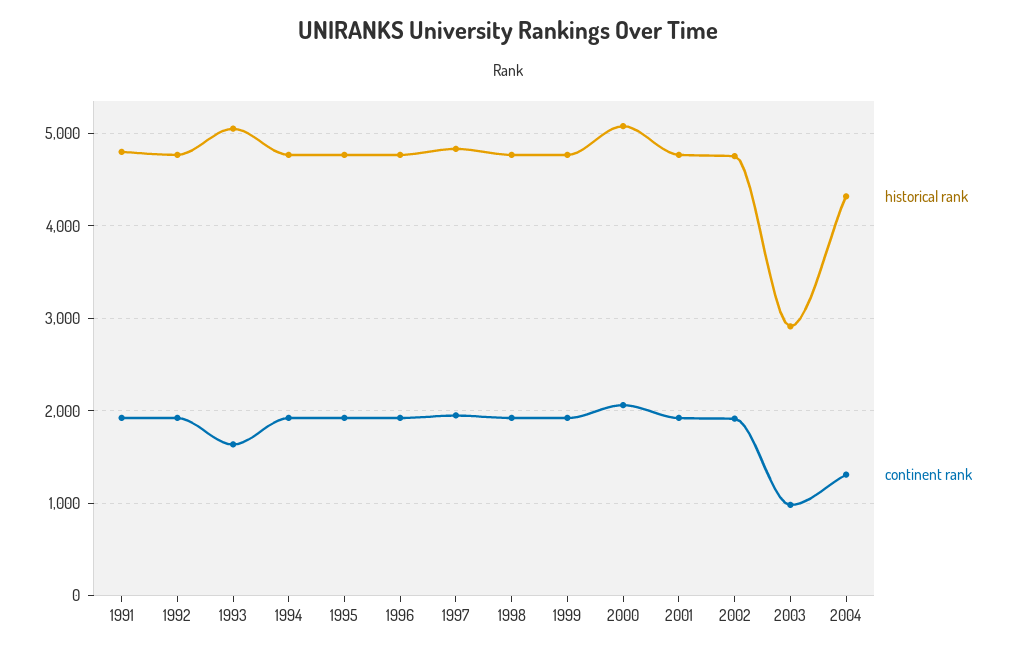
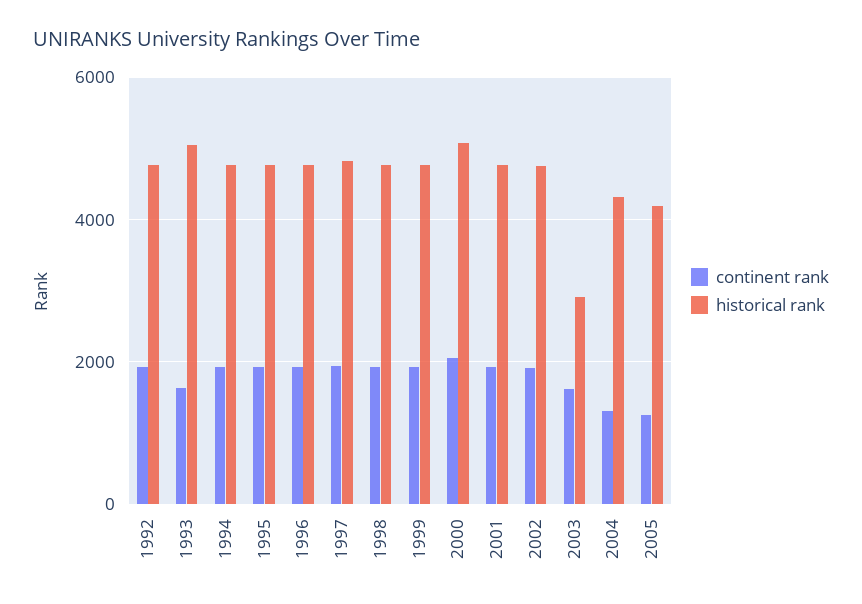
historical rank, 1991: 4800 -> none
continent rank, 1991: 1900 -> none
continent rank, 2003: 1000 -> 1600
continent rank, 2005: none -> 1200
historical rank, 2005: none -> 4200

